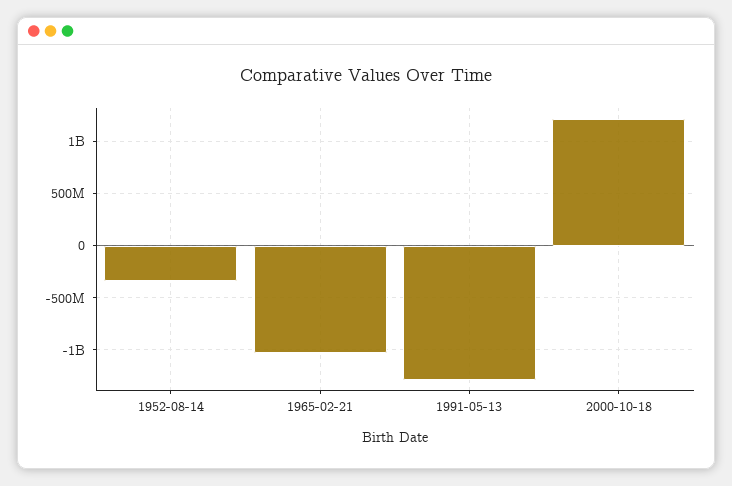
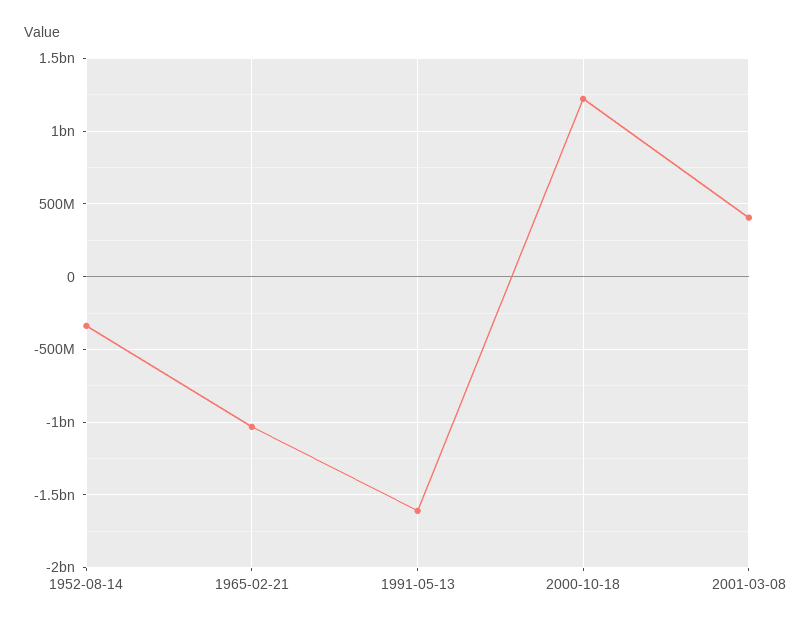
1991-05-13: -1300000000 -> -1600000000
2001-03-08: none -> 400000000

